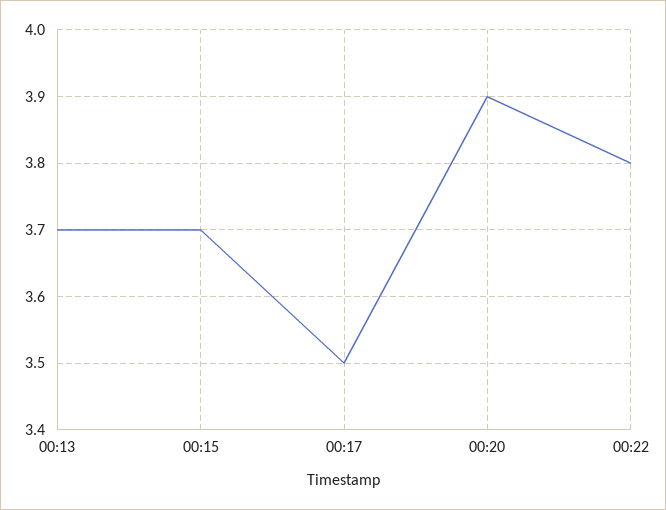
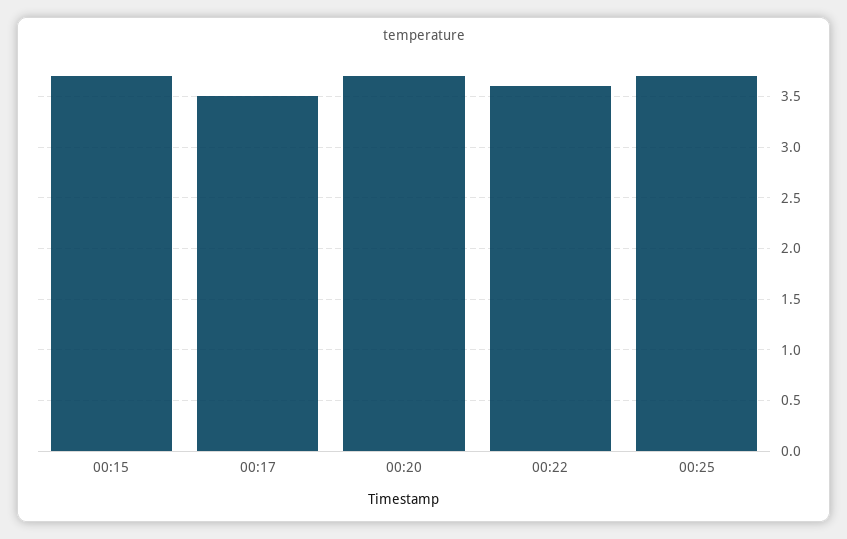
00:13: 3.7 -> none
00:20: 3.9 -> 3.7
00:22: 3.8 -> 3.6
00:25: none -> 3.7

